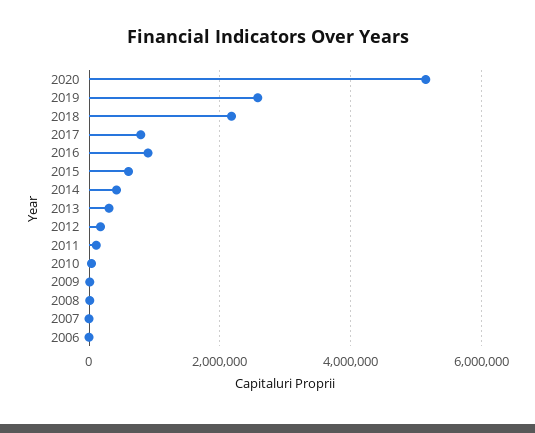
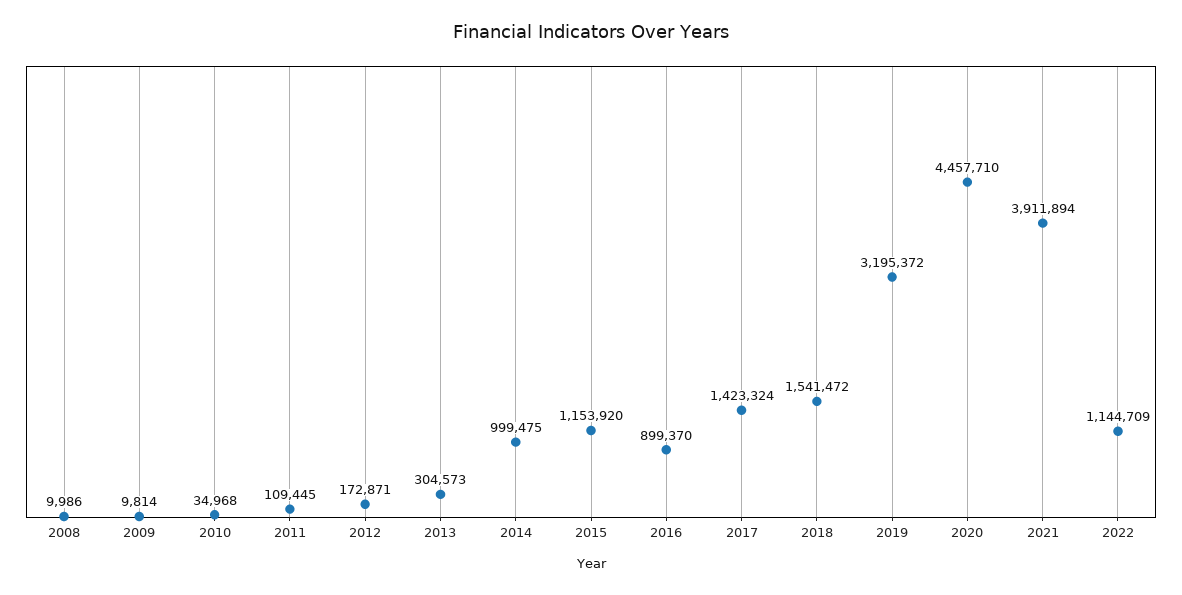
2020: 5200000 -> 4457710
2019: 2600000 -> 3195372
2018: 2200000 -> 1541472
2017: 800000 -> 1423324
2015: 600000 -> 1153920
2014: 400000 -> 999475
2007: 0 -> none
2006: 0 -> none
2021: none -> 3911894
2022: none -> 1144709

